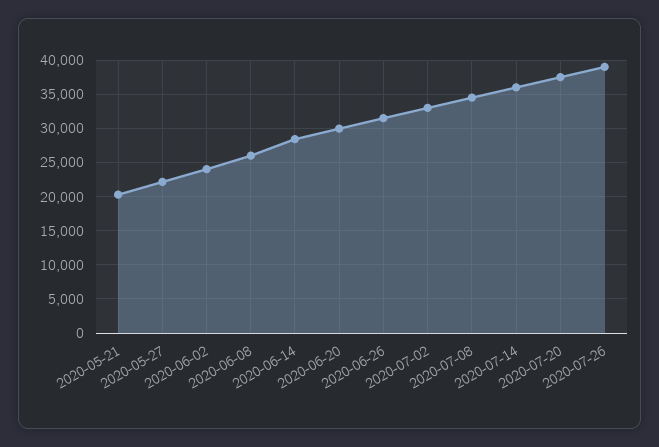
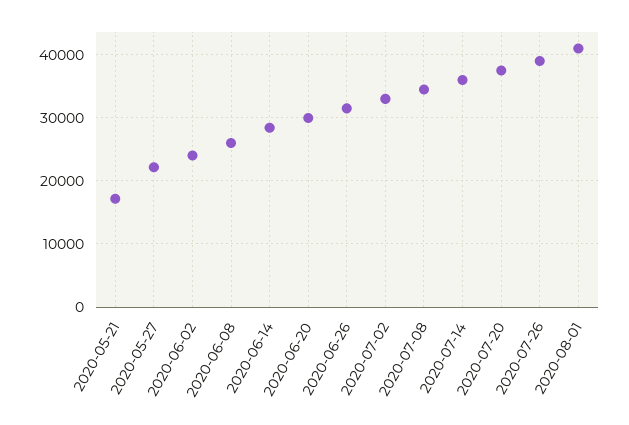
2020-05-21: 20000 -> 17000
2020-08-01: none -> 41000

